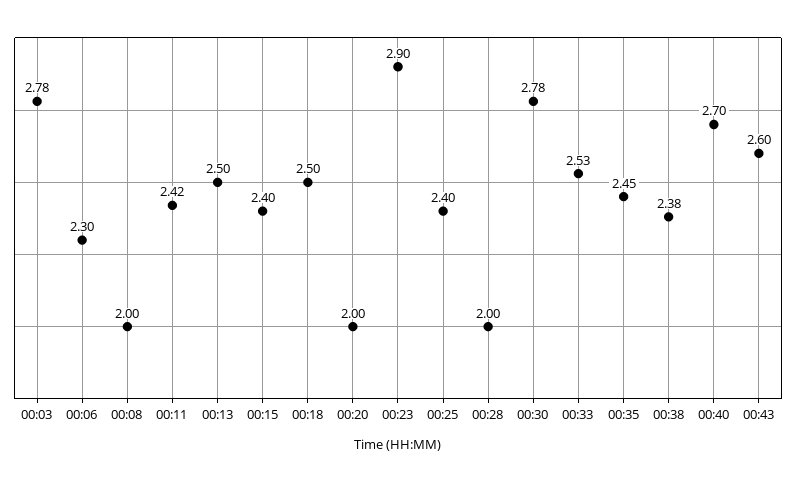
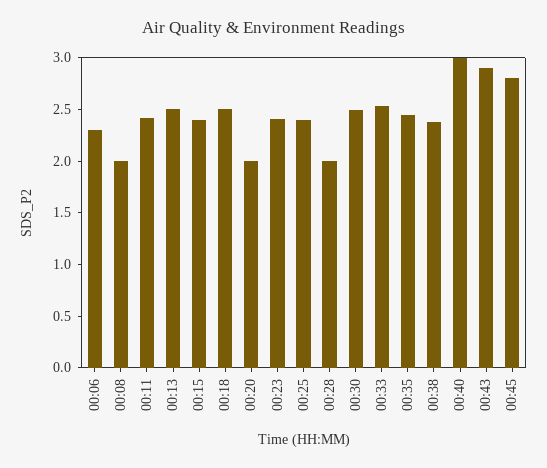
00:03: 2.78 -> none
00:23: 2.9 -> 2.4
00:30: 2.78 -> 2.5
00:40: 2.7 -> 3
00:43: 2.6 -> 2.9
00:45: none -> 2.8

